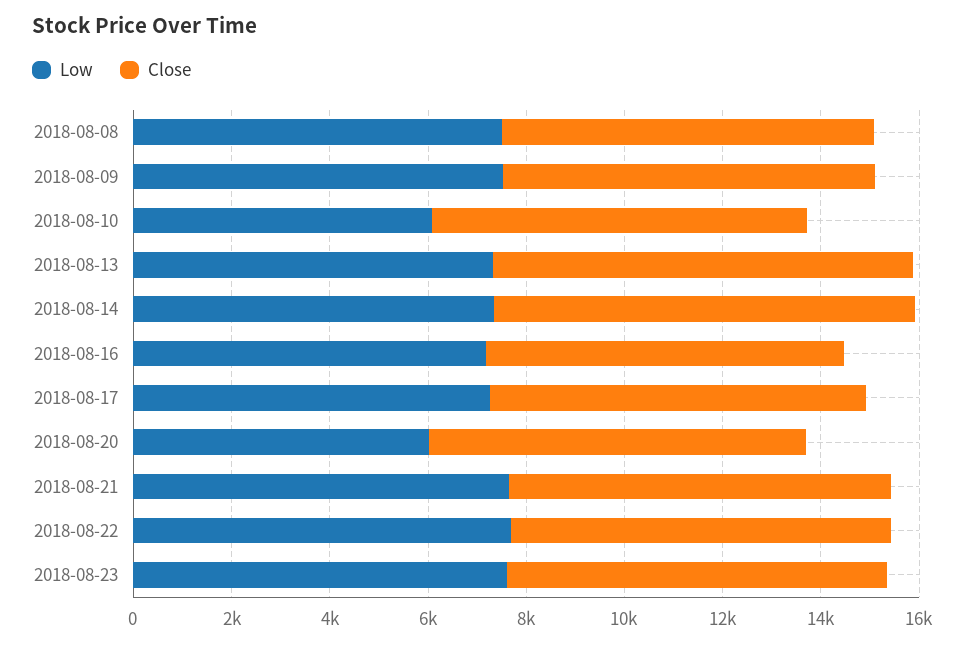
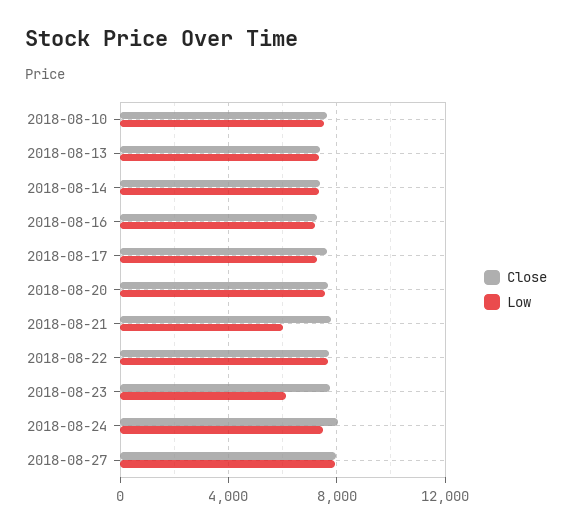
Low, 2018-08-08: 7500 -> none
Close, 2018-08-08: 7500 -> none
Low, 2018-08-09: 7500 -> none
Close, 2018-08-09: 7500 -> none
Low, 2018-08-10: 6000 -> 7500
Close, 2018-08-13: 8500 -> 7500
Close, 2018-08-14: 8500 -> 7500
Low, 2018-08-20: 6000 -> 7500
Low, 2018-08-21: 7500 -> 6000
Low, 2018-08-23: 7500 -> 6000
Close, 2018-08-24: none -> 8000
Low, 2018-08-24: none -> 7500
Close, 2018-08-27: none -> 8000
Low, 2018-08-27: none -> 8000

